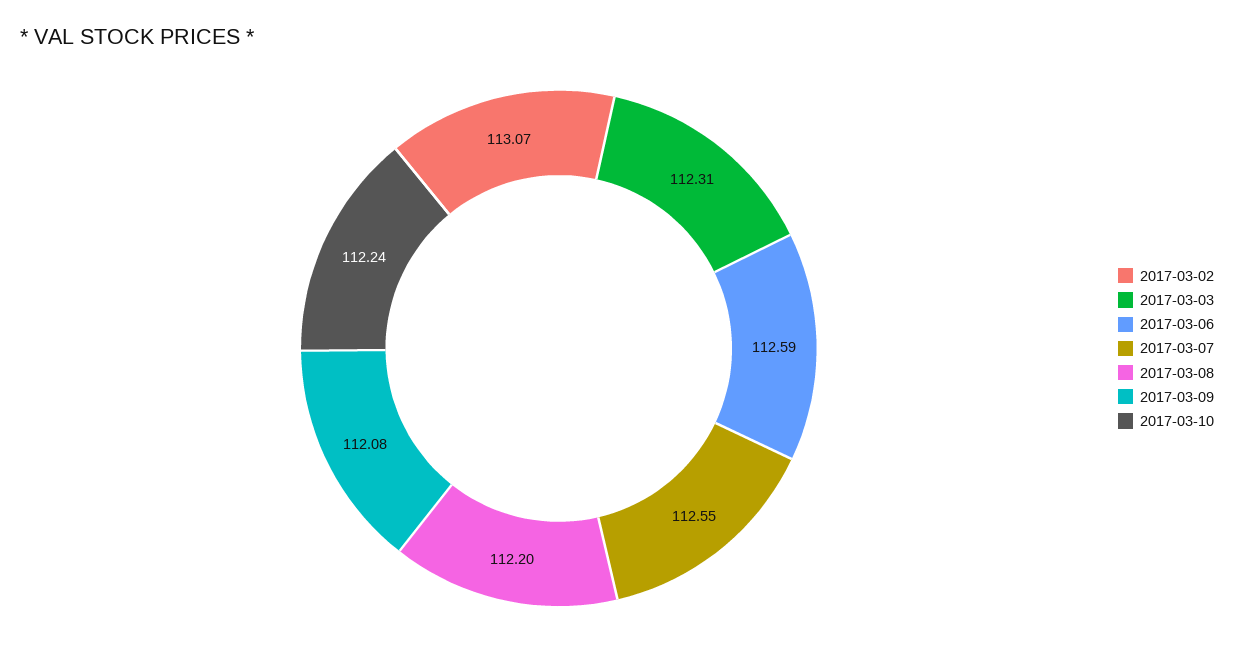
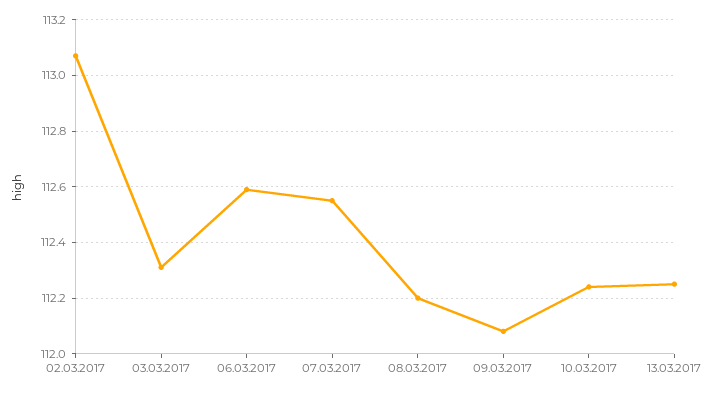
13.03.2017: none -> 112.25

